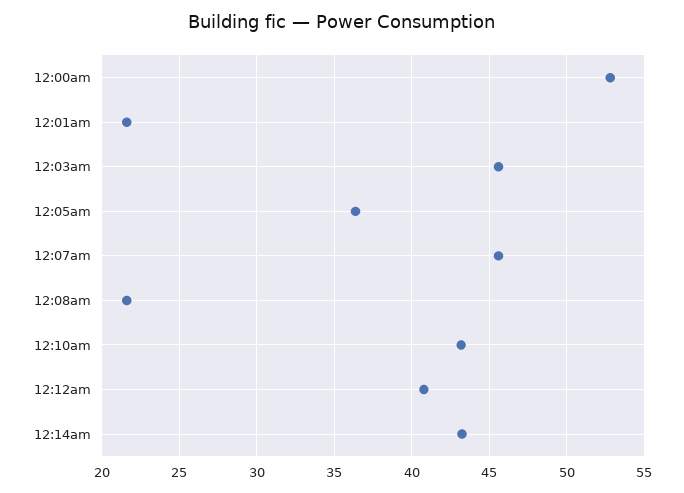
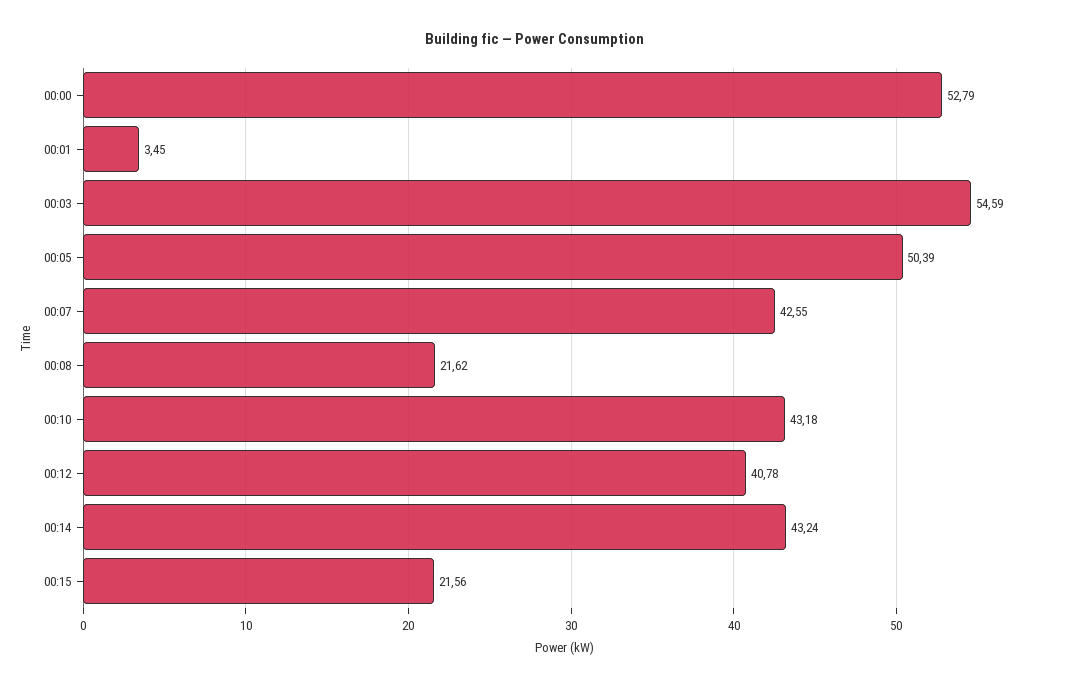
12:01am: 21.5 -> 3.45
12:03am: 45.5 -> 54.59
12:05am: 36.5 -> 50.39
12:07am: 45.5 -> 42.55
00:15: none -> 21.56

